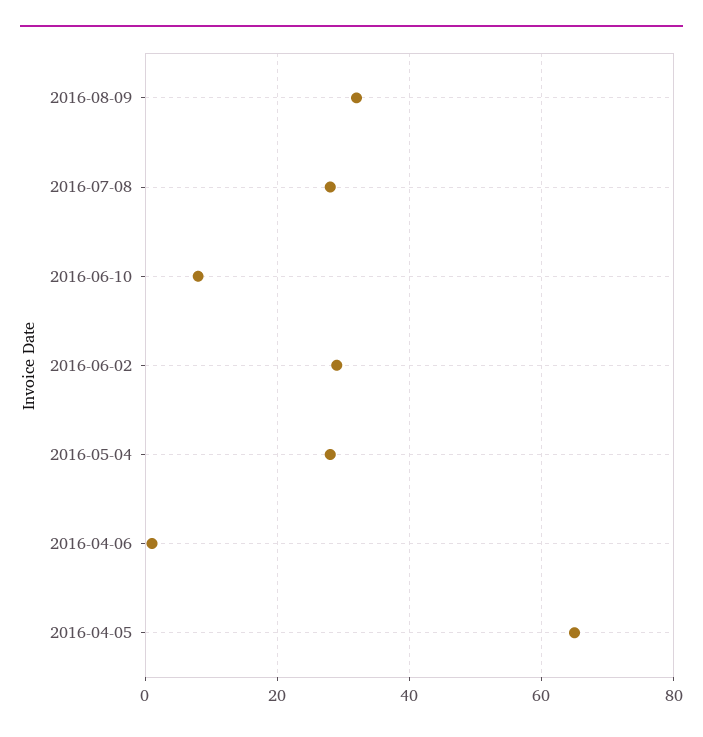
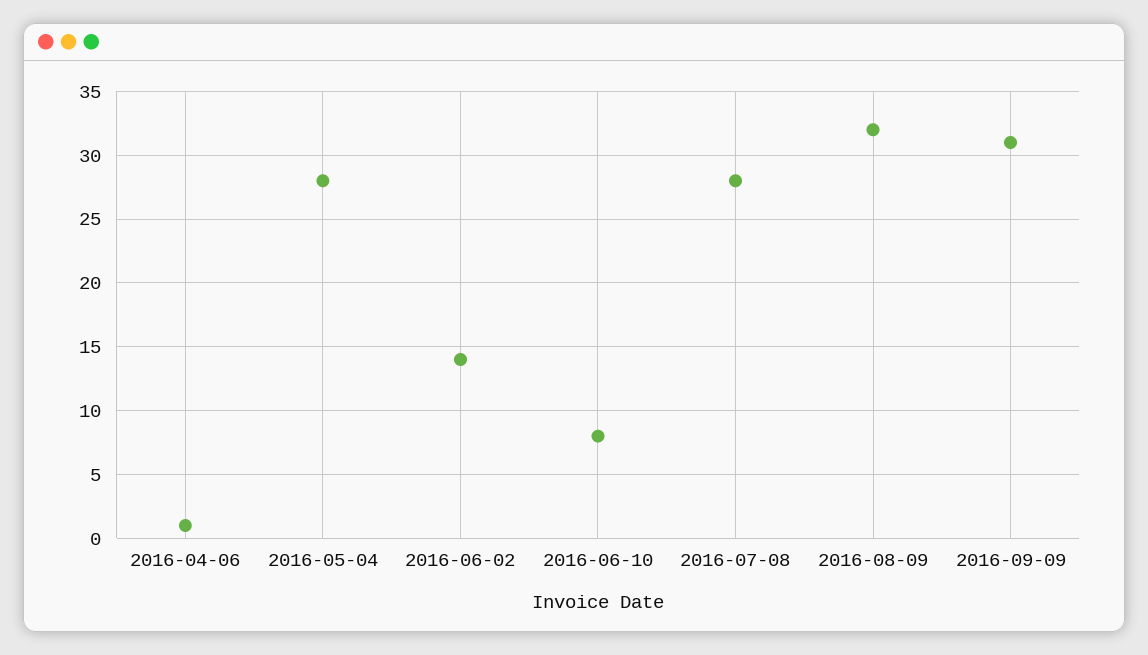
2016-06-02: 30 -> 14
2016-04-05: 65 -> none
2016-09-09: none -> 31

